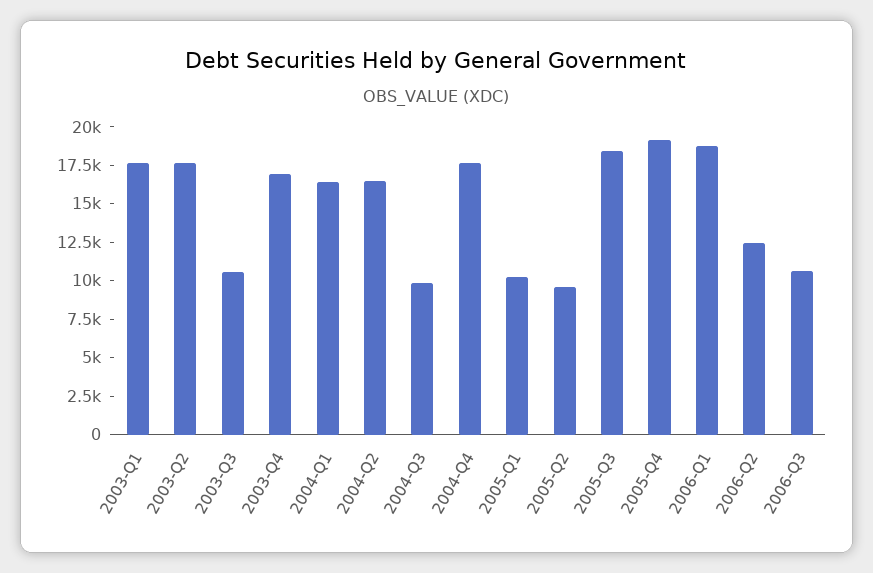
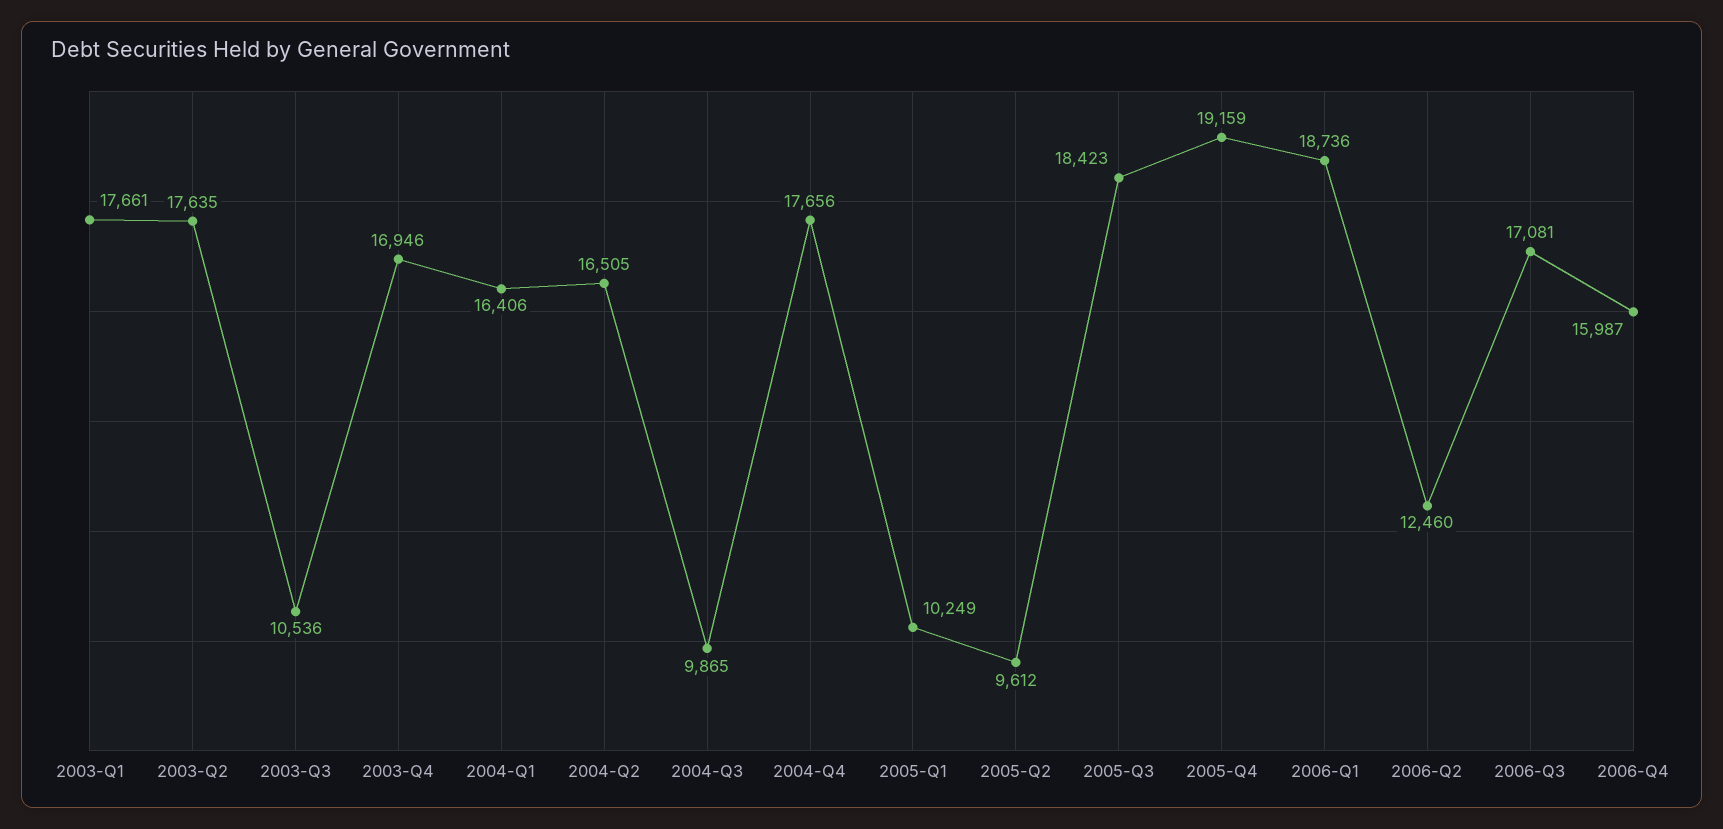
2006-Q3: 10000 -> 17081
2006-Q4: none -> 15987

